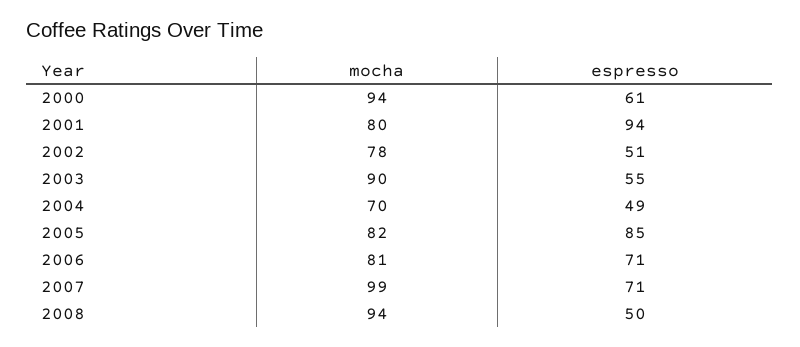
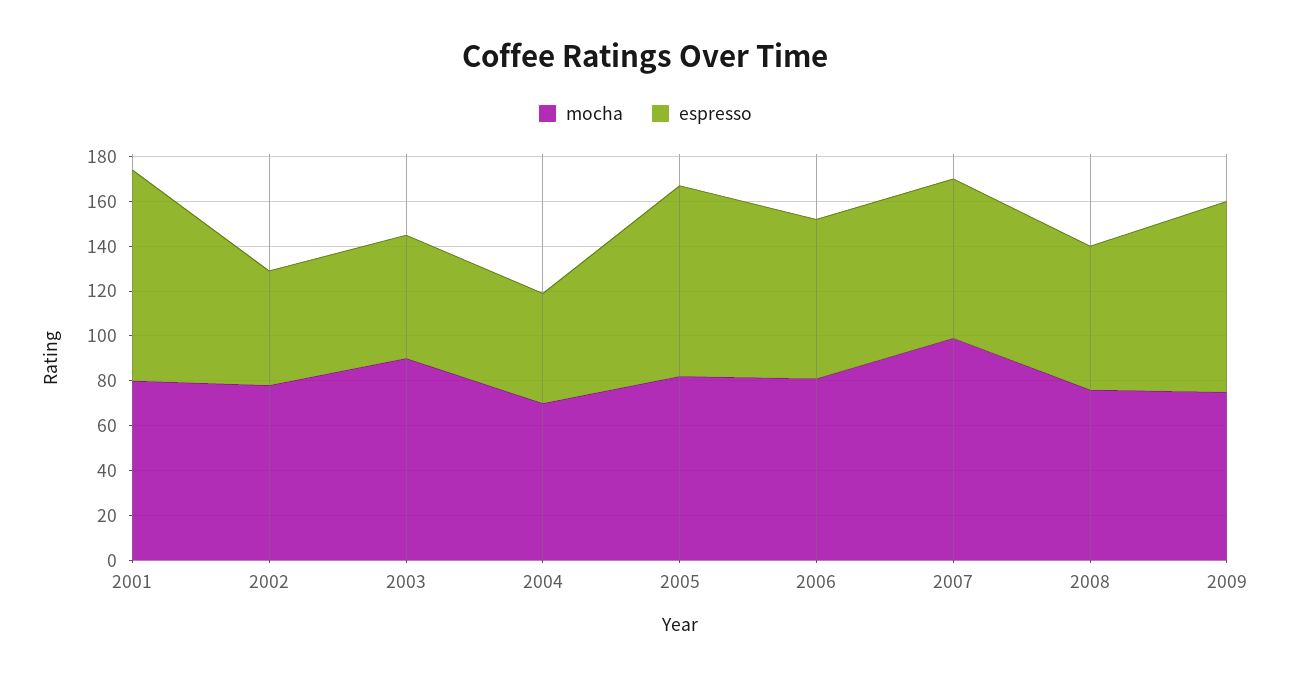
mocha, 2000: 94 -> none
espresso, 2000: 61 -> none
mocha, 2008: 94 -> 75
espresso, 2008: 50 -> 65
mocha, 2009: none -> 75
espresso, 2009: none -> 85

